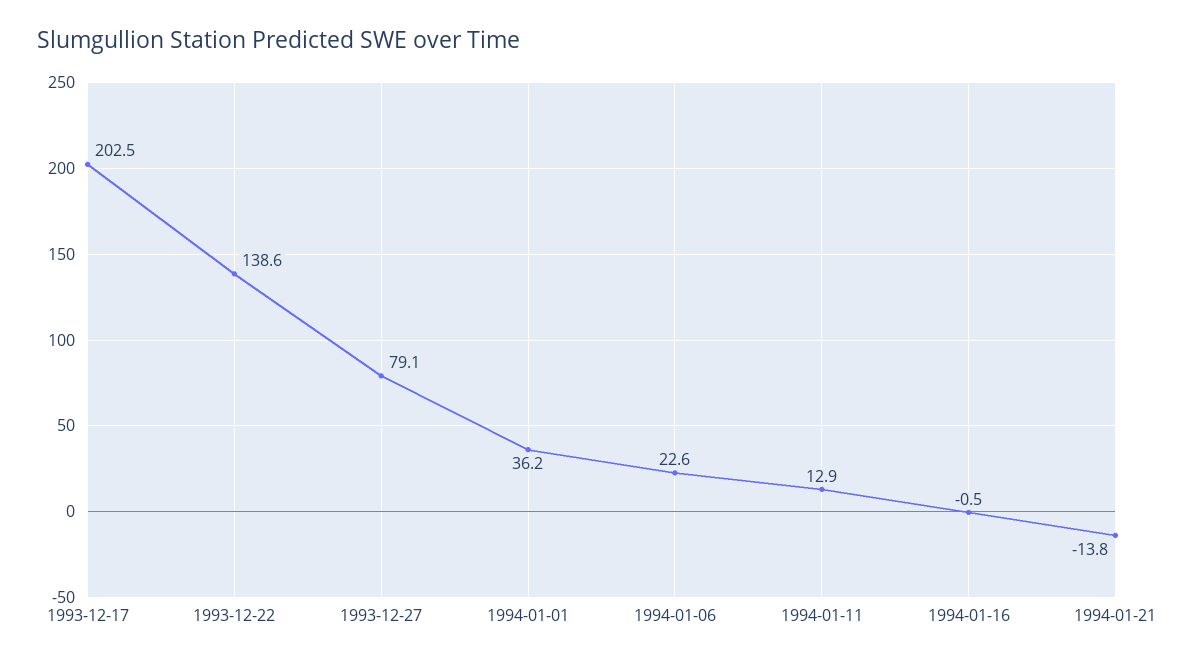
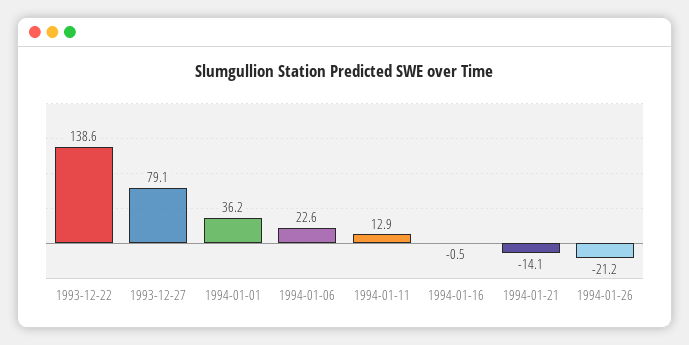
1993-12-17: 202.5 -> none
1994-01-21: -13.8 -> -14.1
1994-01-26: none -> -21.2

